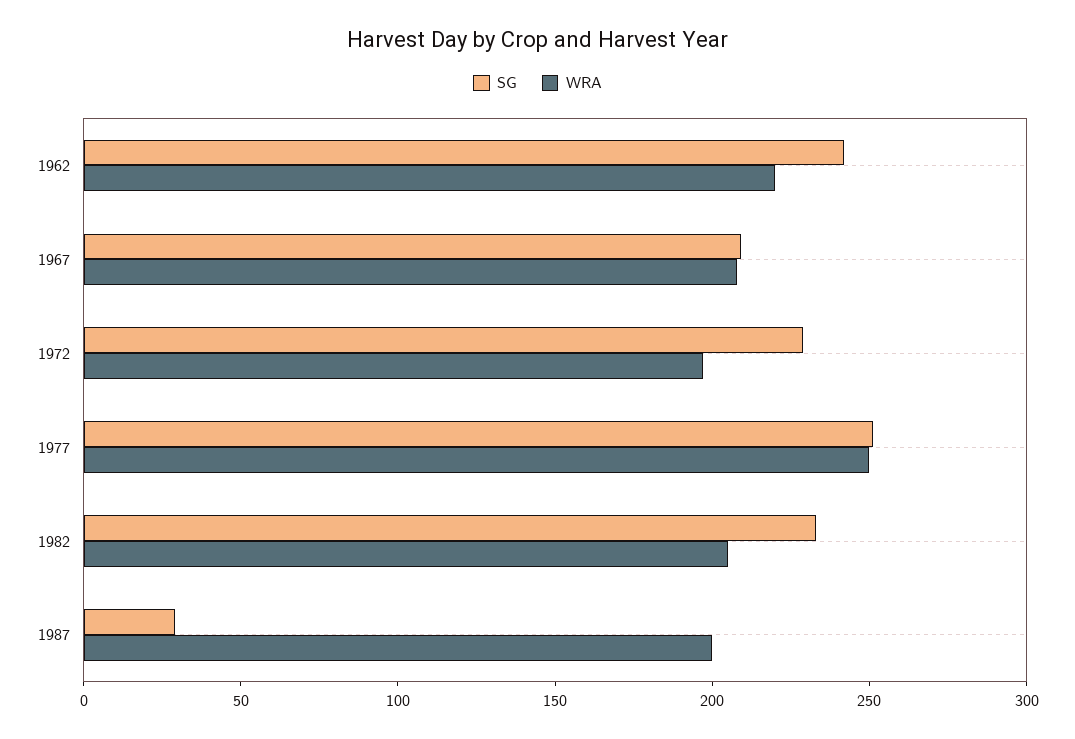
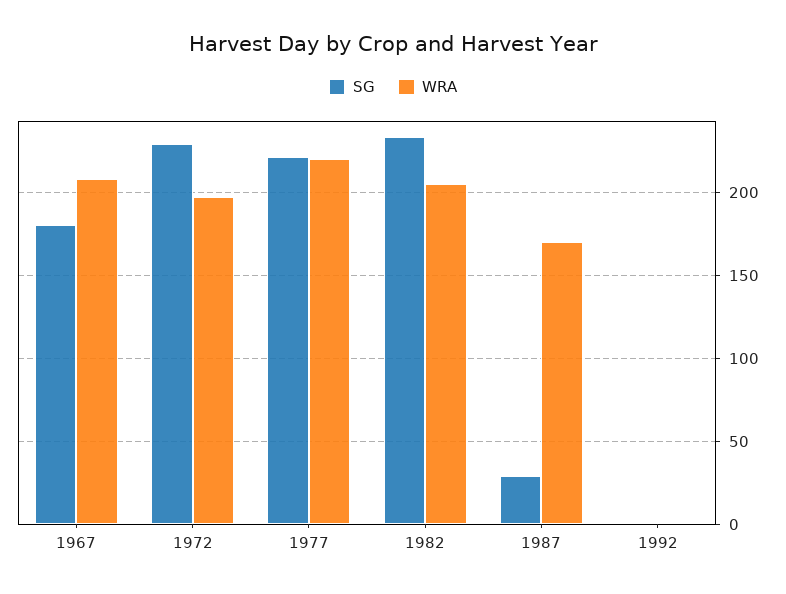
SG, 1962: 240 -> none
WRA, 1962: 220 -> none
SG, 1967: 210 -> 180
SG, 1977: 250 -> 220
WRA, 1977: 250 -> 220
WRA, 1987: 200 -> 170
SG, 1992: none -> 0
WRA, 1992: none -> 0

